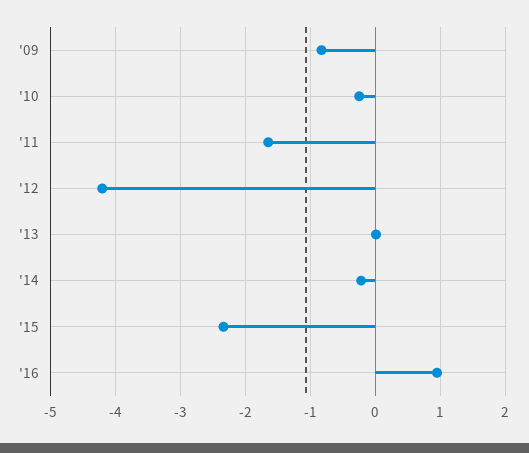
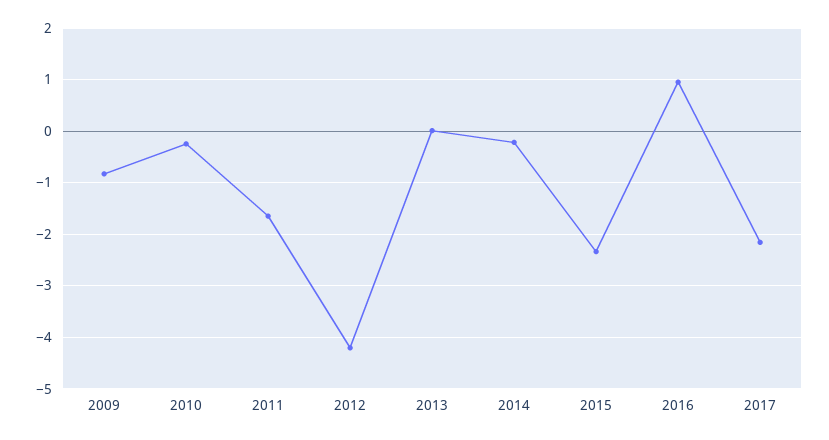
2017: none -> -2.2

